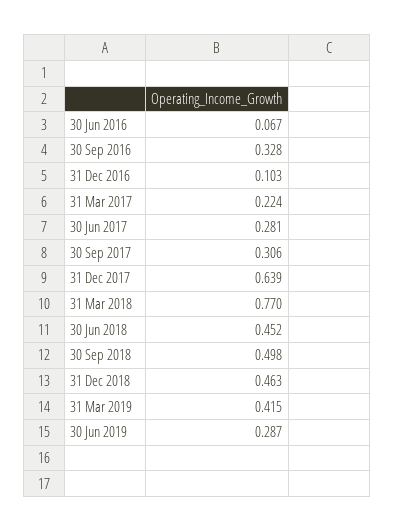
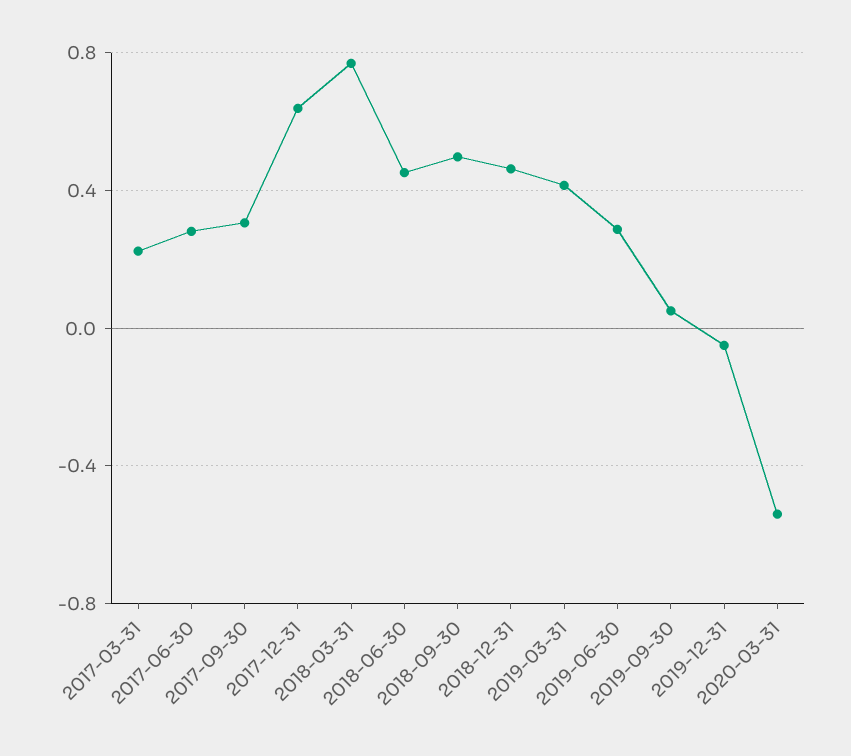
30 Jun 2016: 0.067 -> none
30 Sep 2016: 0.328 -> none
31 Dec 2016: 0.103 -> none
2019-09-30: none -> 0.05
2019-12-31: none -> -0.05
2020-03-31: none -> -0.55

